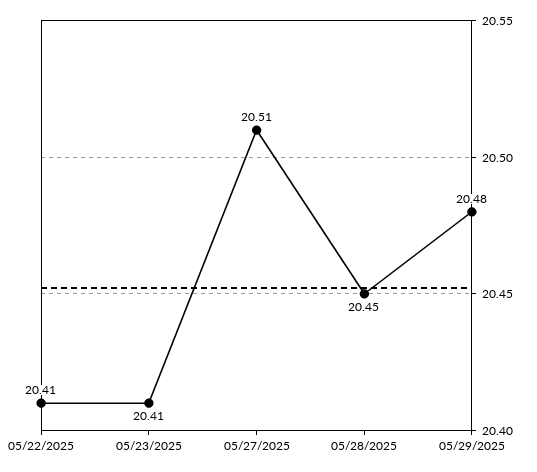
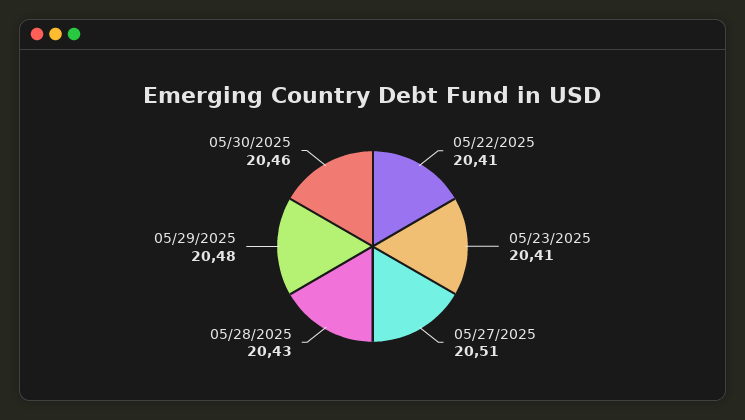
05/28/2025: 20.45 -> 20.43
05/30/2025: none -> 20.46

